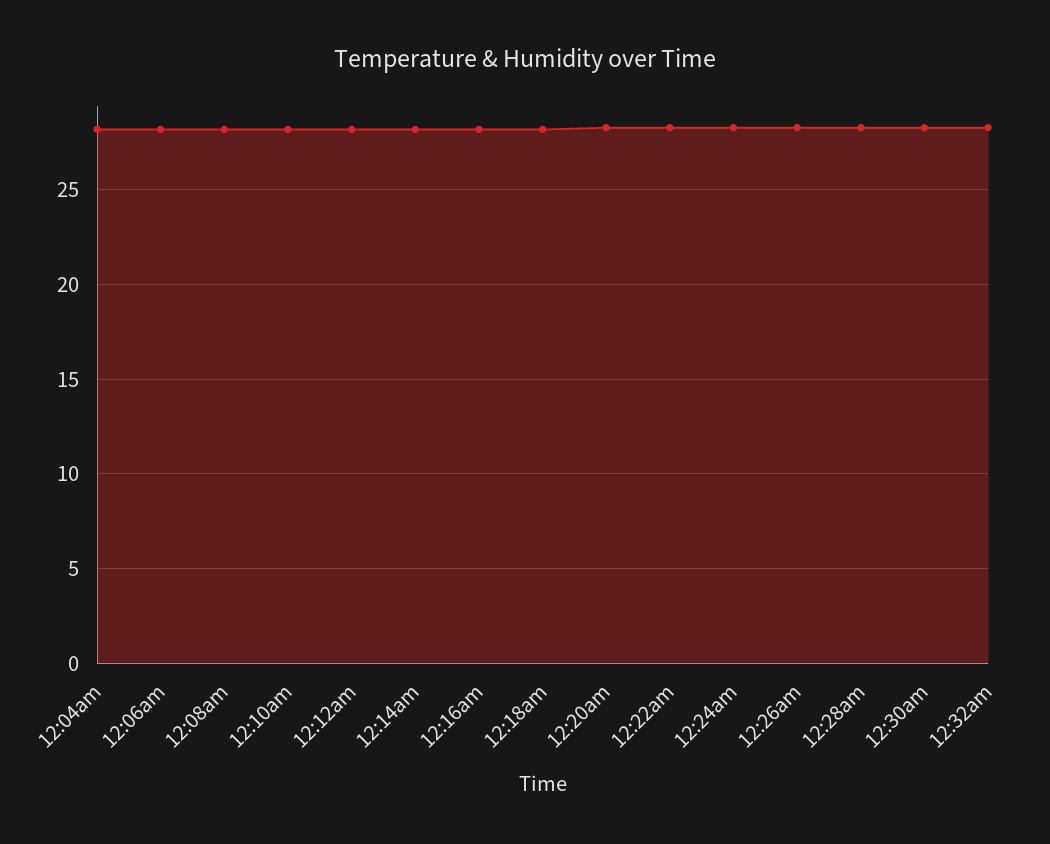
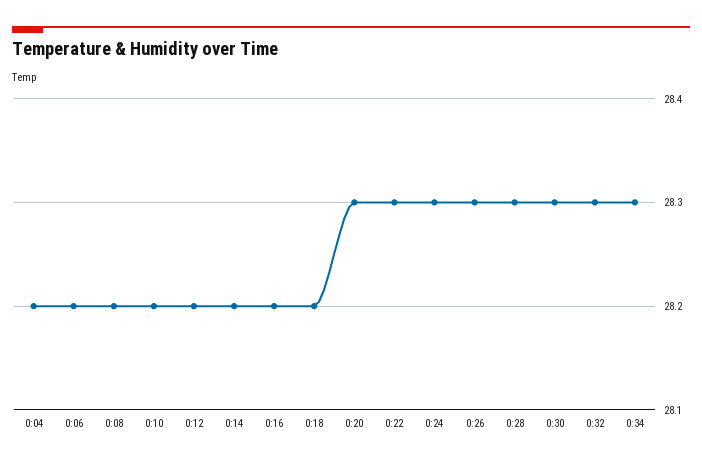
0:34: none -> 28.3

